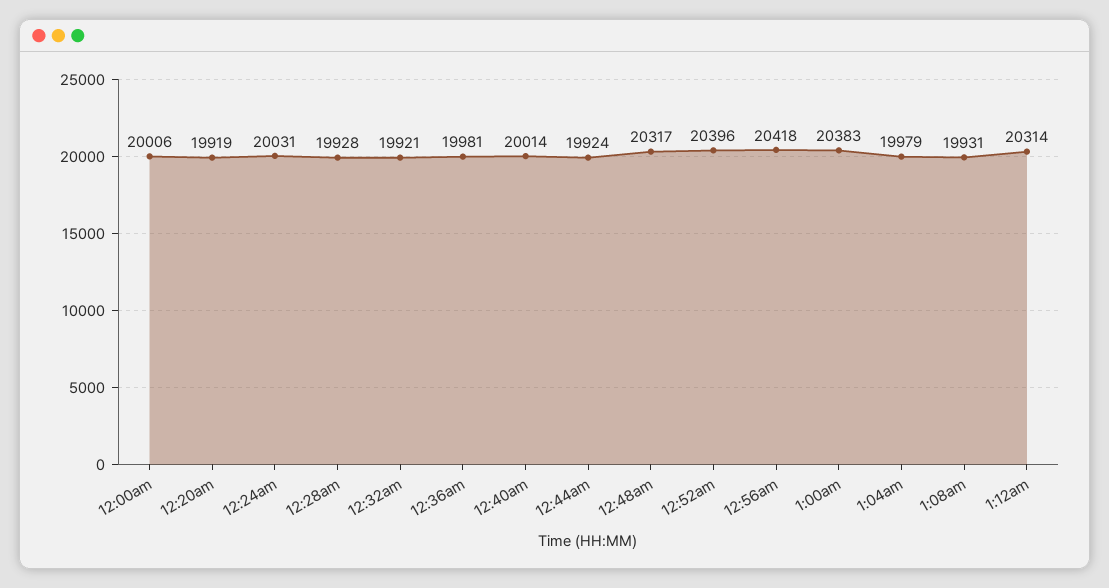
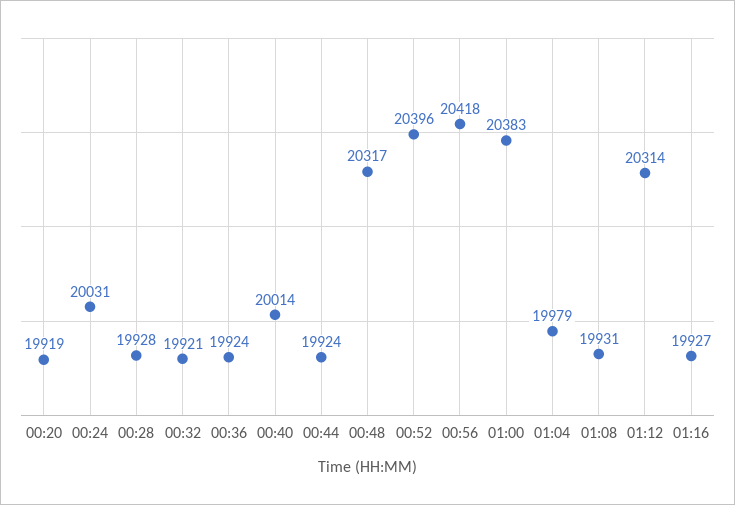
12:00am: 20006 -> none
12:36am: 19981 -> 19924
01:16: none -> 19927

